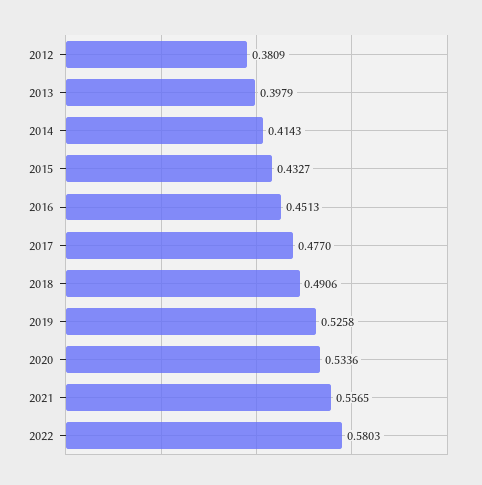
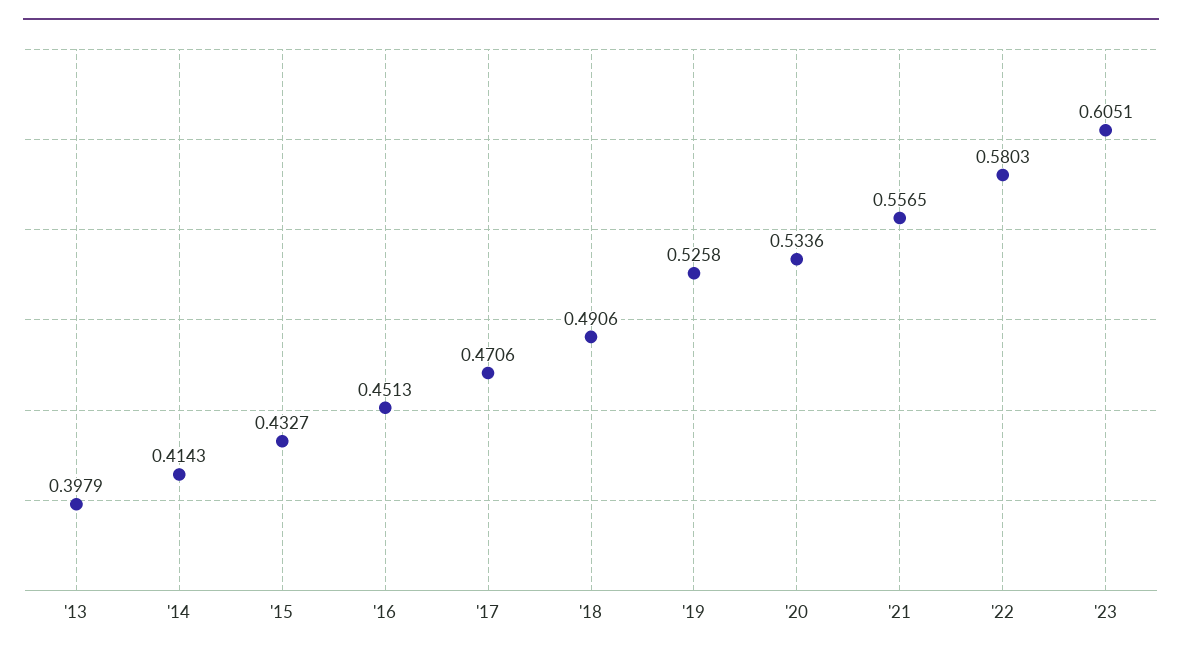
2012: 0.3809 -> none
2017: 0.477 -> 0.4706
'23: none -> 0.6051

